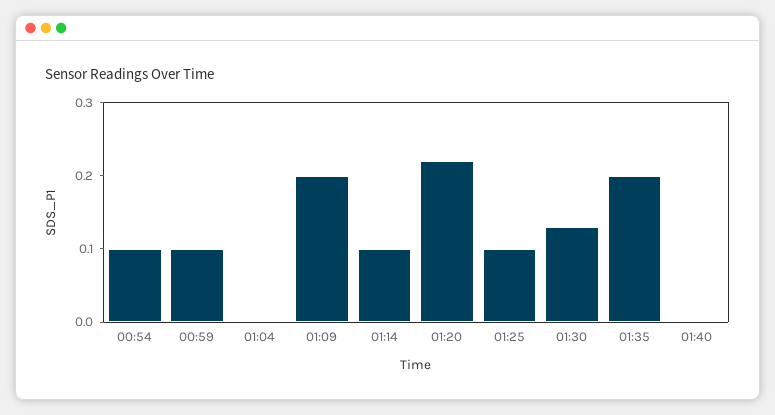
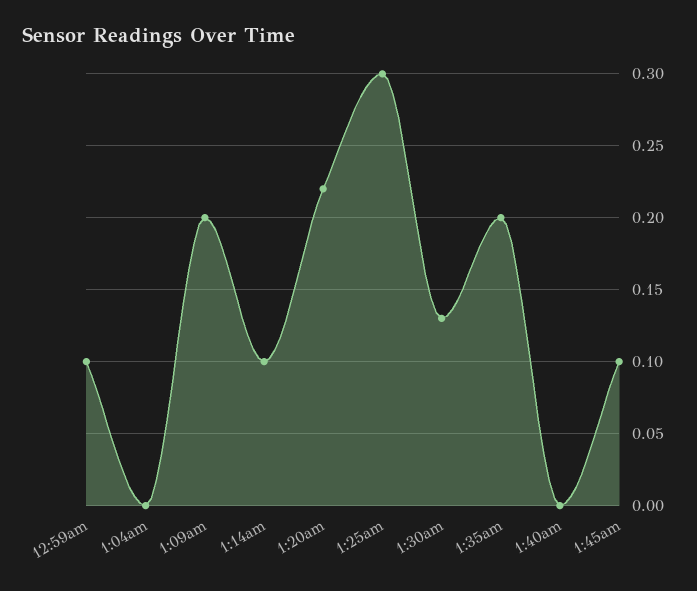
00:54: 0.1 -> none
01:25: 0.1 -> 0.3
1:45am: none -> 0.1

